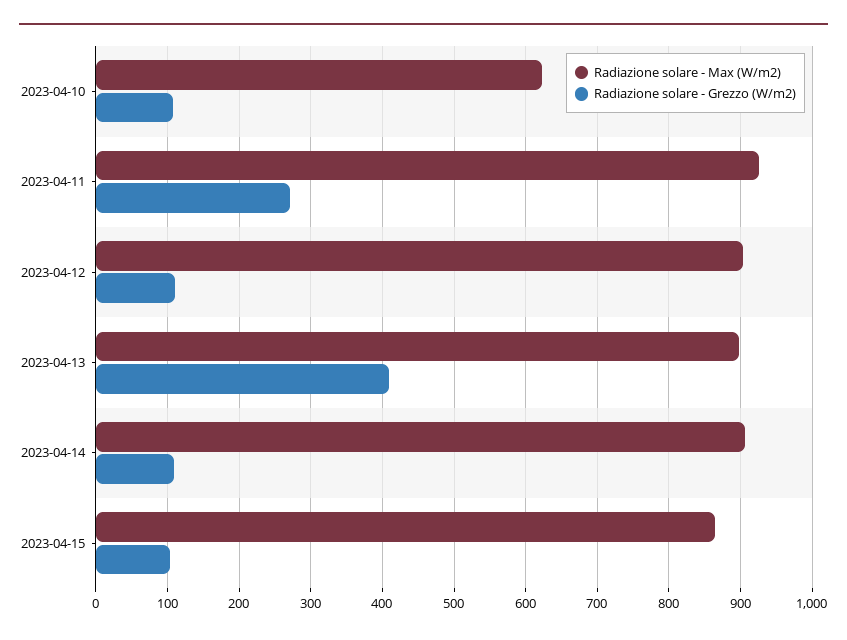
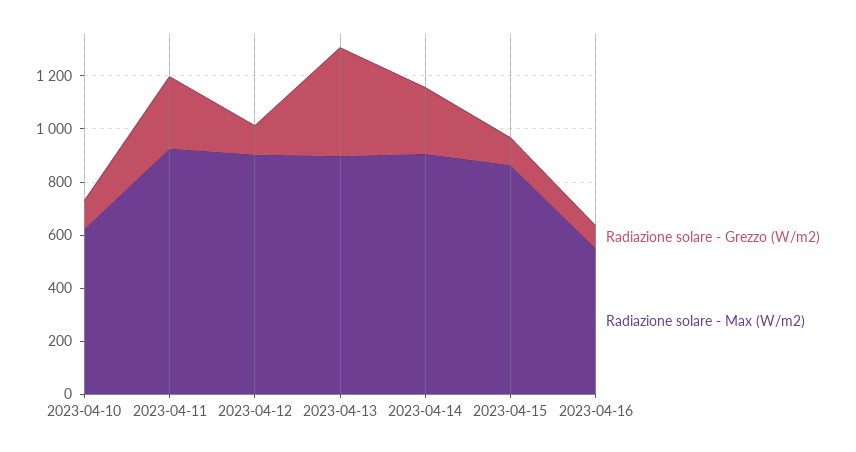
Radiazione solare - Grezzo (W/m2), 2023-04-14: 110 -> 250
Radiazione solare - Grezzo (W/m2), 2023-04-16: none -> 100
Radiazione solare - Max (W/m2), 2023-04-16: none -> 550

